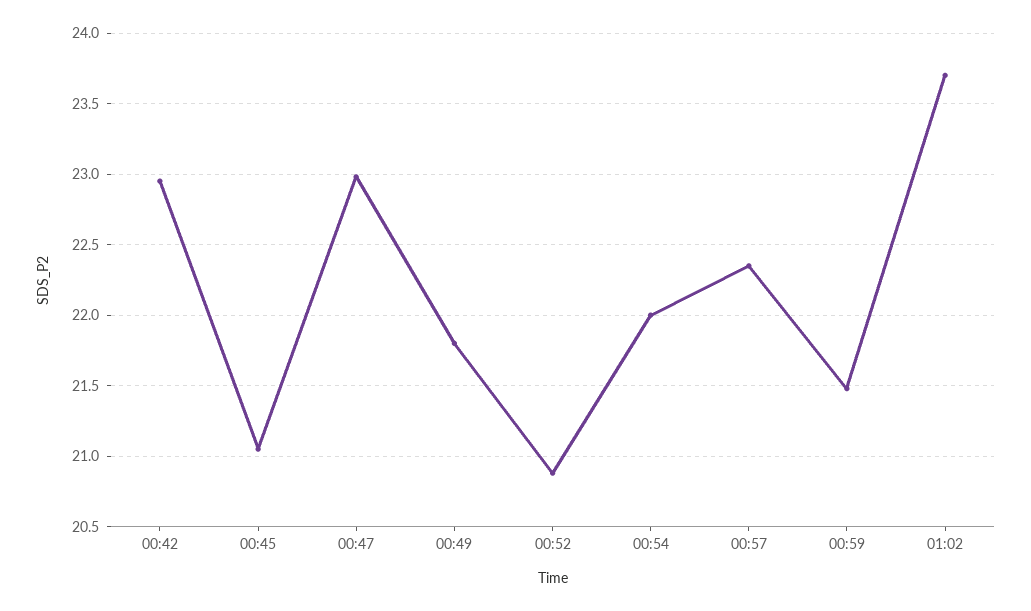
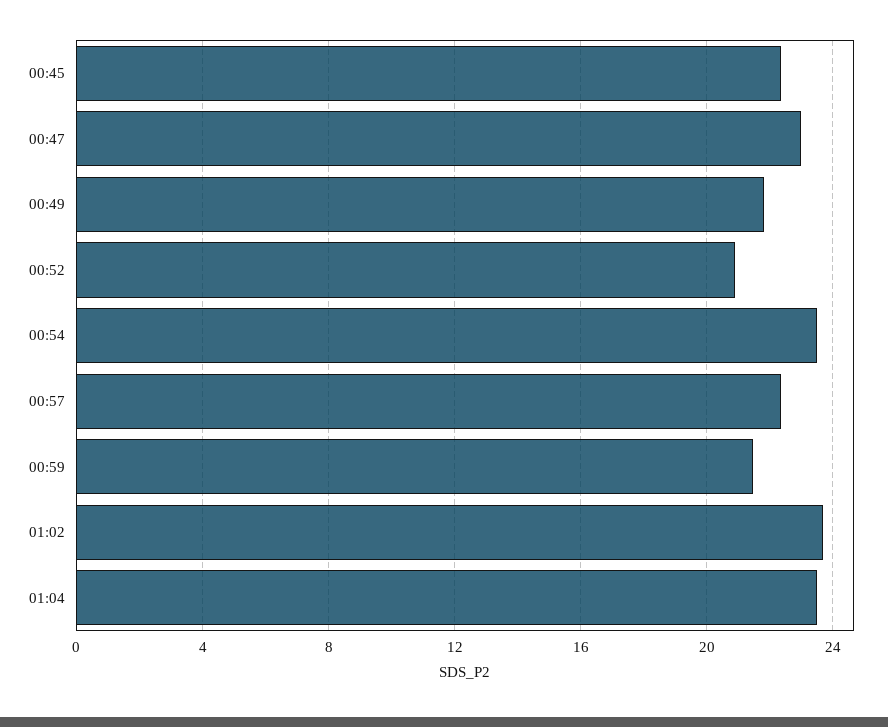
00:42: 22.95 -> none
00:45: 21.05 -> 22.5
00:54: 22 -> 23.5
01:04: none -> 23.5

